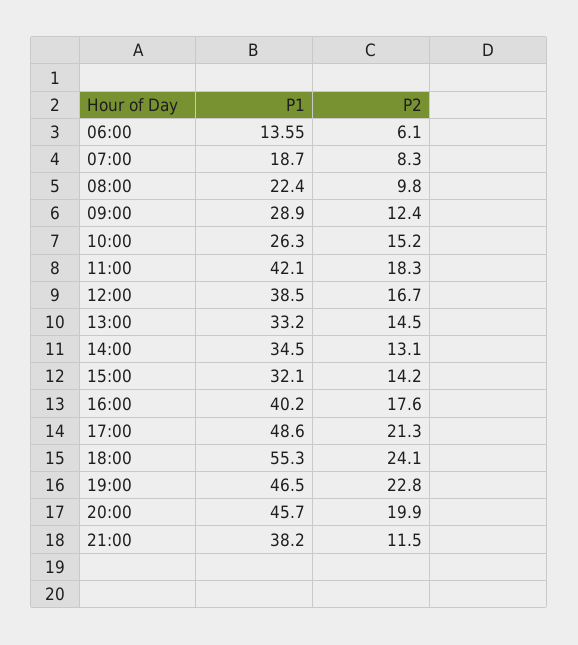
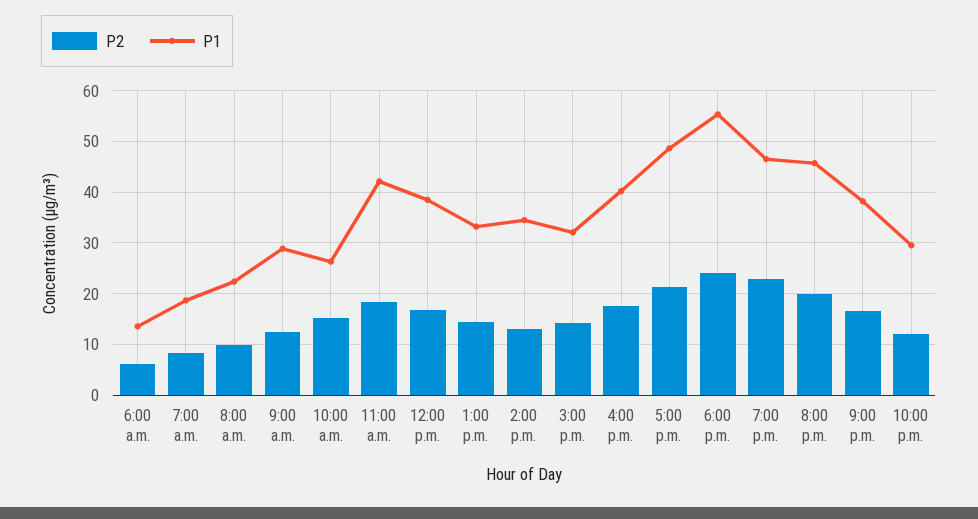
P2, 21:00: 11.5 -> 16
P2, 10:00 p.m.: none -> 12
P1, 10:00 p.m.: none -> 30

